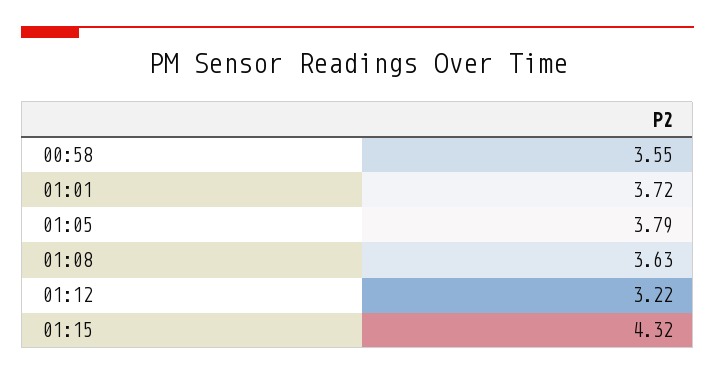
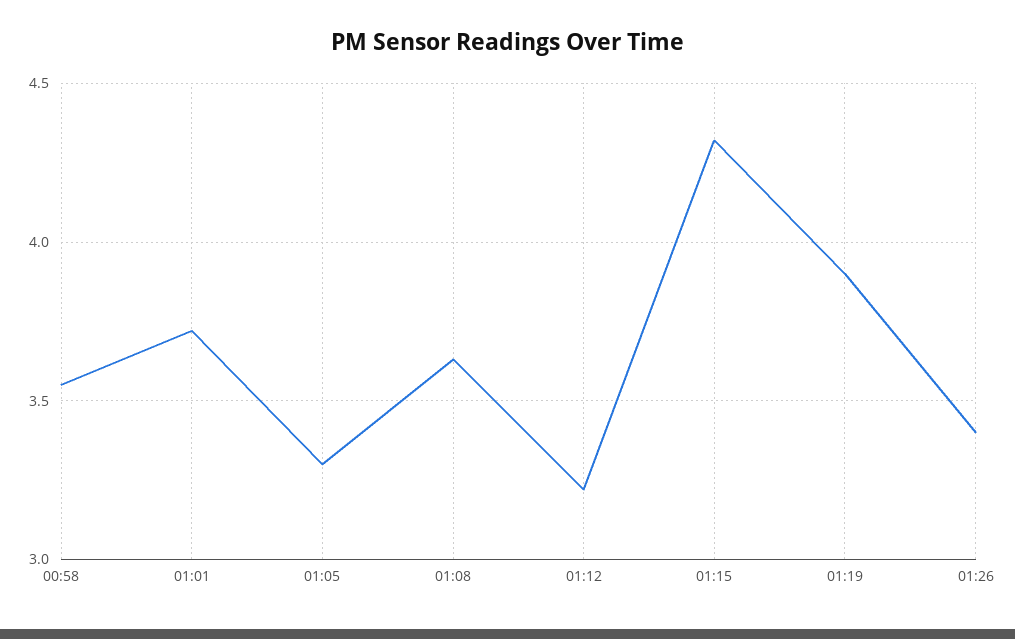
01:05: 3.79 -> 3.3
01:19: none -> 3.9
01:26: none -> 3.4

